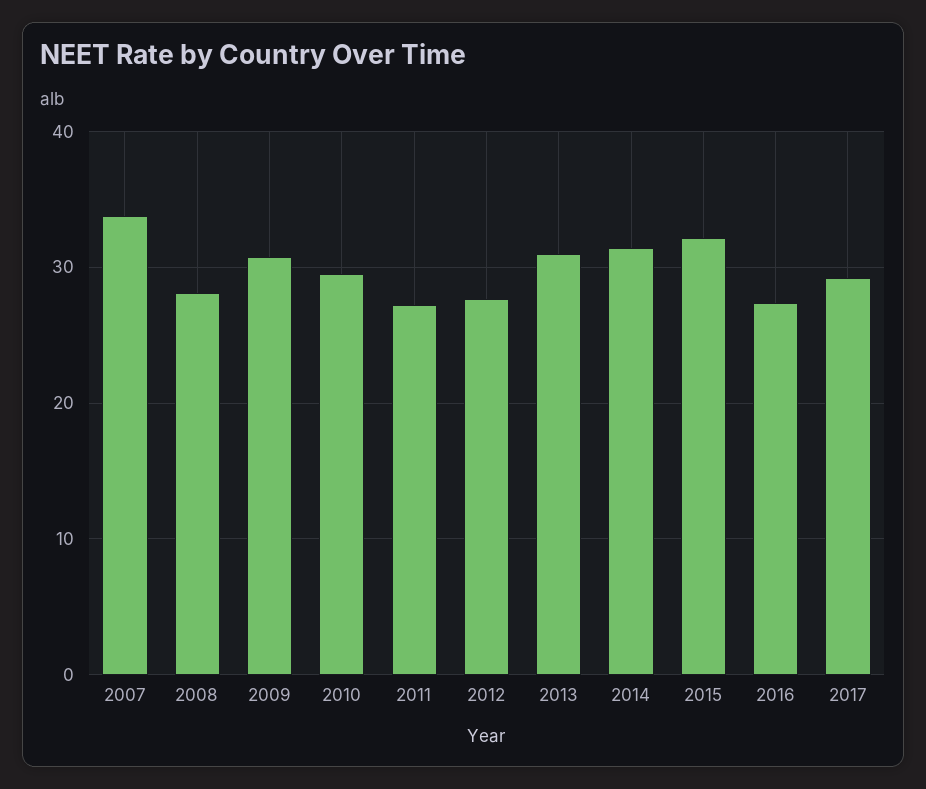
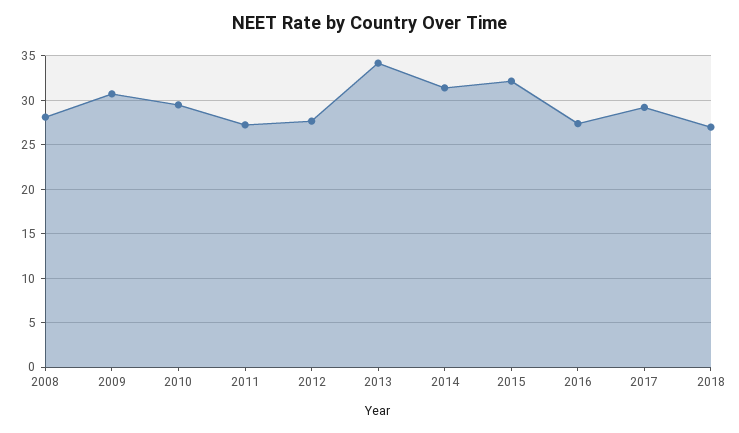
2007: 34 -> none
2013: 31 -> 34
2018: none -> 27

